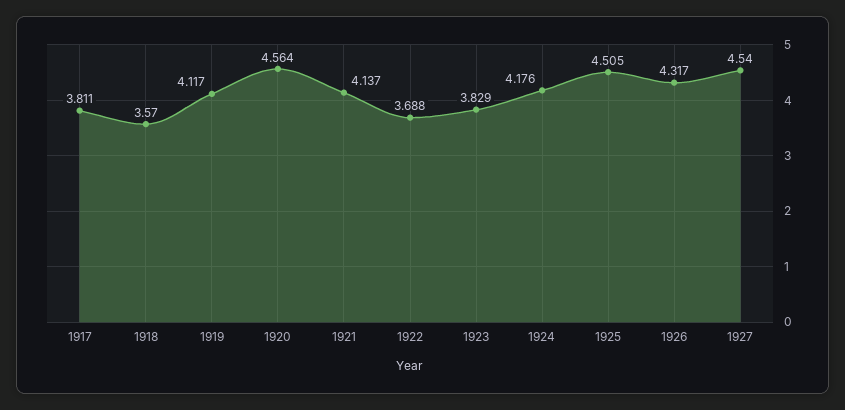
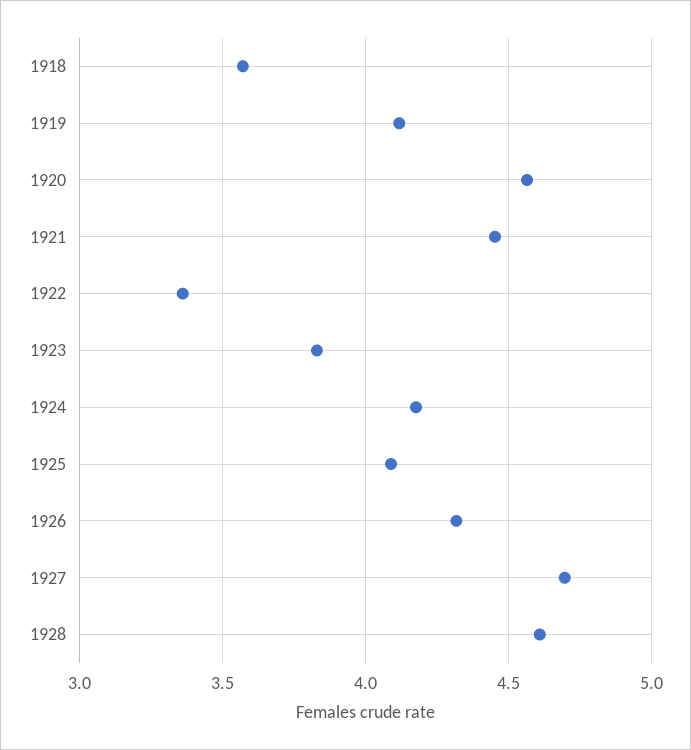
1917: 3.811 -> none
1921: 4.137 -> 4.45
1922: 3.688 -> 3.35
1925: 4.505 -> 4.1
1927: 4.54 -> 4.7
1928: none -> 4.6

